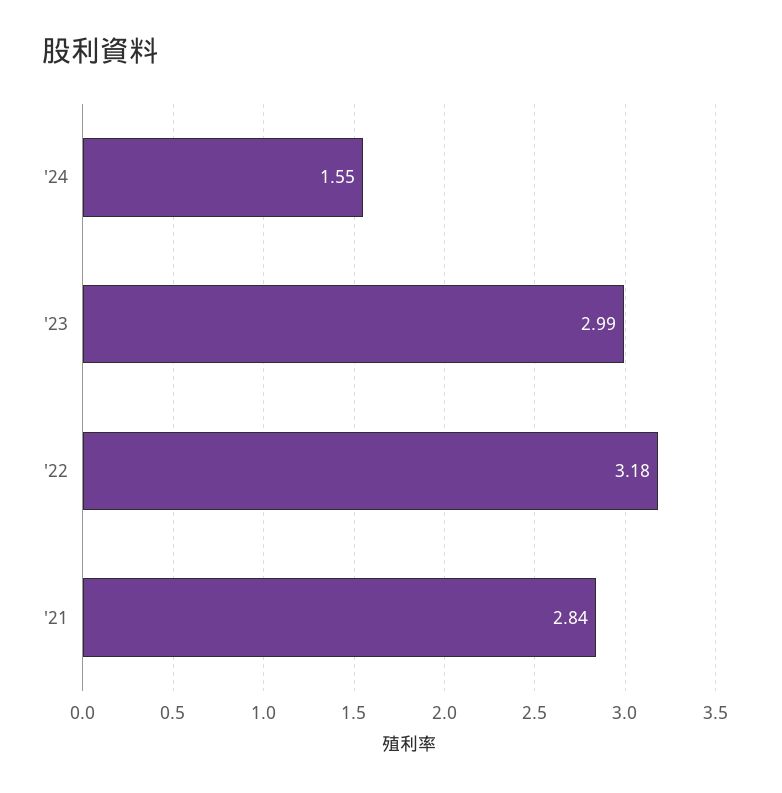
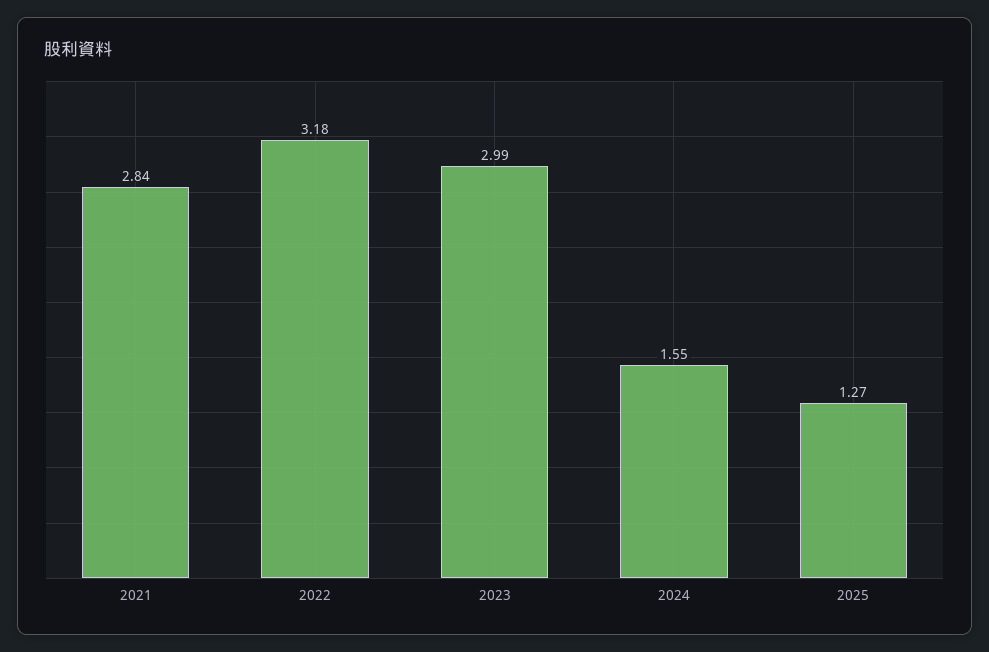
2025: none -> 1.27

